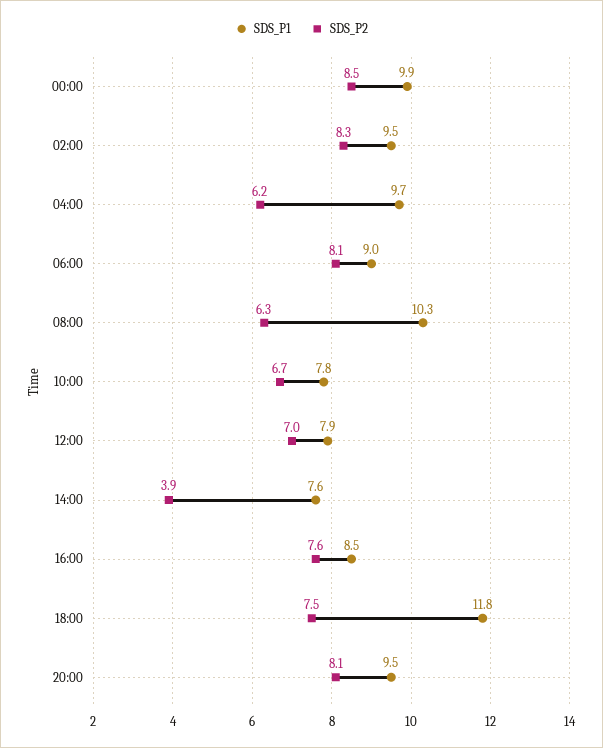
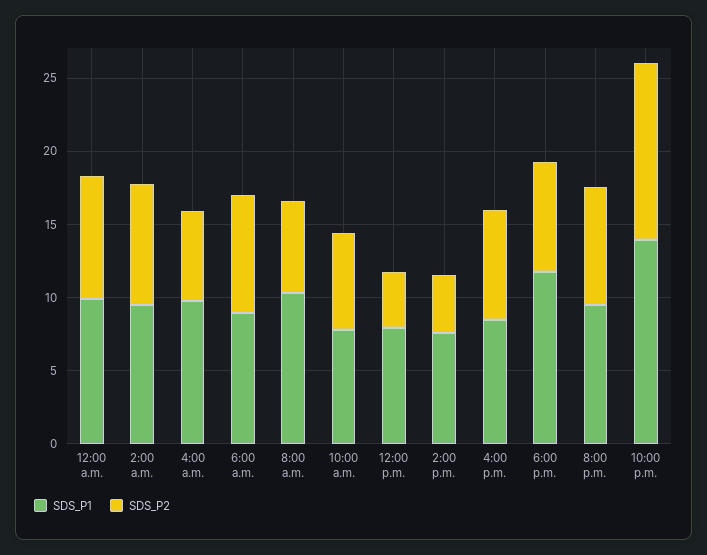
SDS_P2, 12:00: 7 -> 4
SDS_P1, 10:00 p.m.: none -> 14
SDS_P2, 10:00 p.m.: none -> 12

